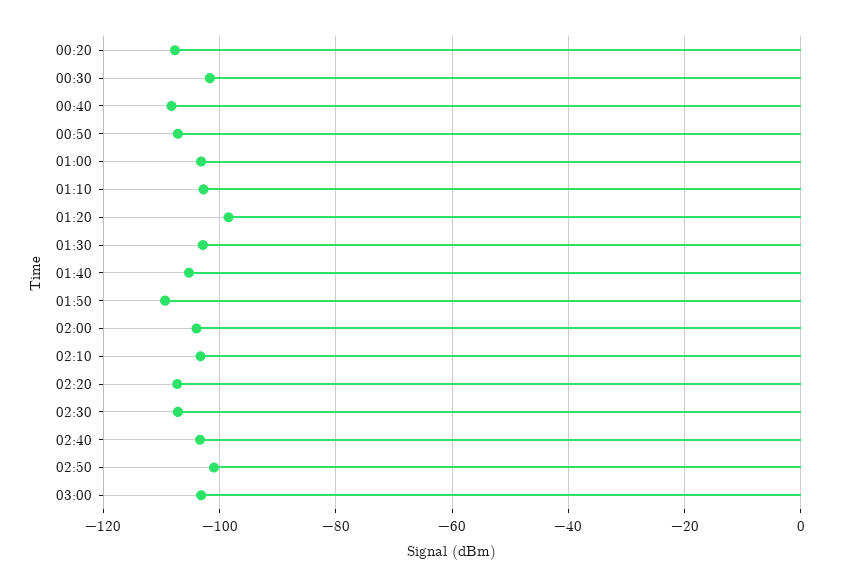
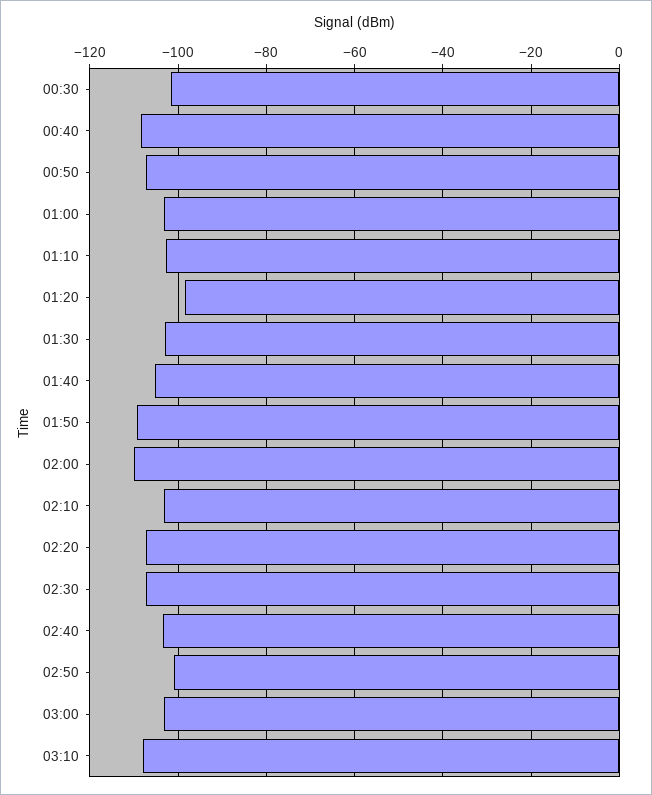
00:20: -108 -> none
02:00: -104 -> -110
03:10: none -> -108

